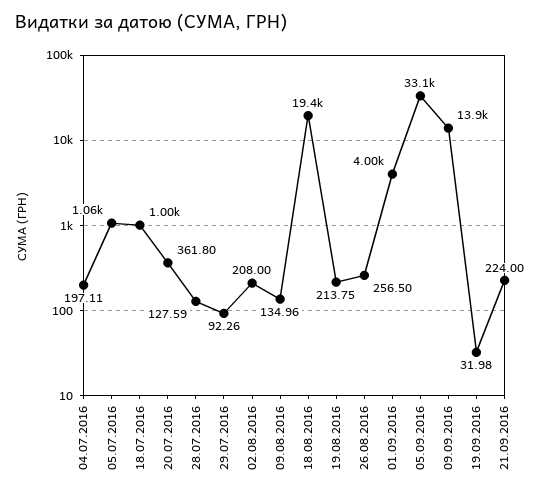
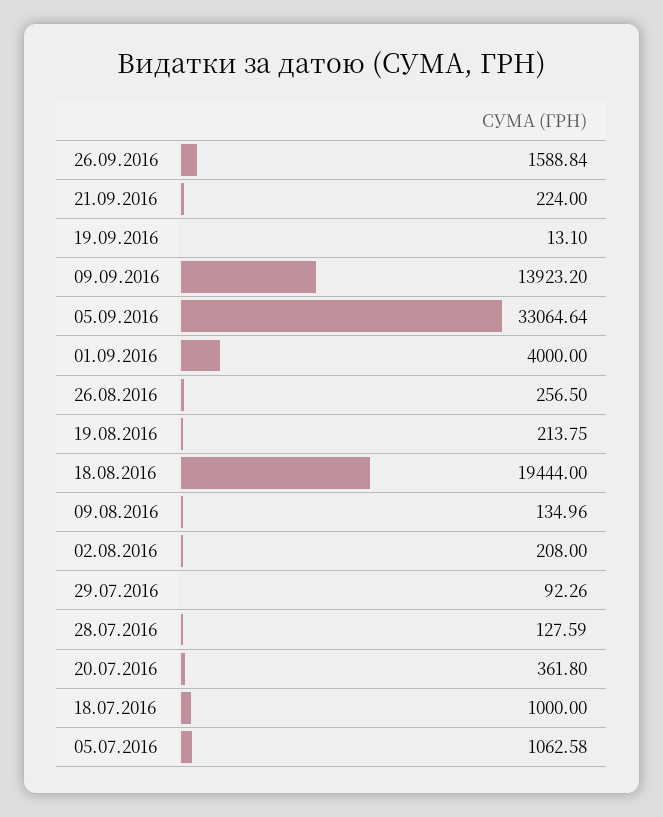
04.07.2016: 197.11 -> none
19.09.2016: 31.98 -> 13.1
26.09.2016: none -> 1588.84

